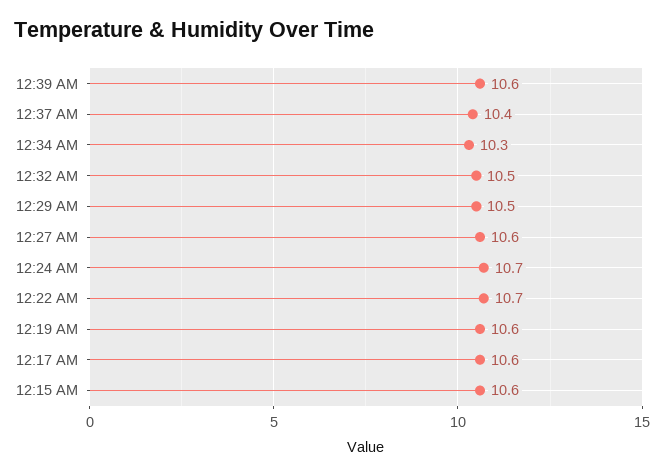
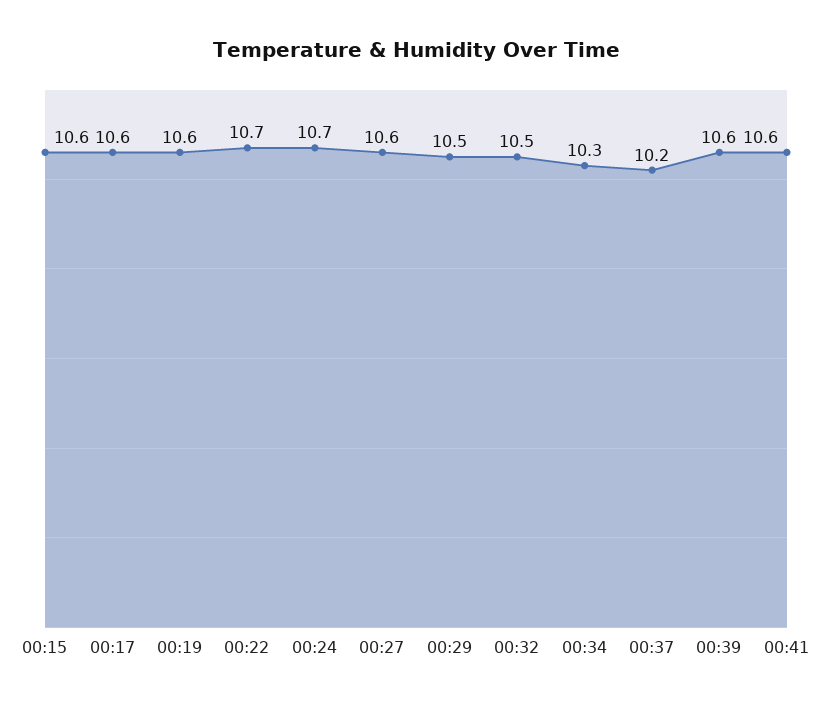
12:37 AM: 10.4 -> 10.2
00:41: none -> 10.6

